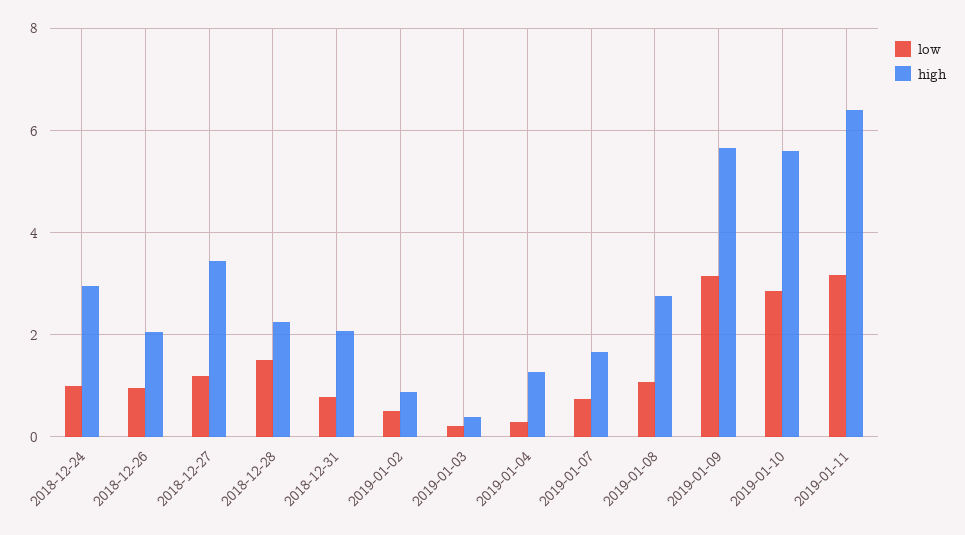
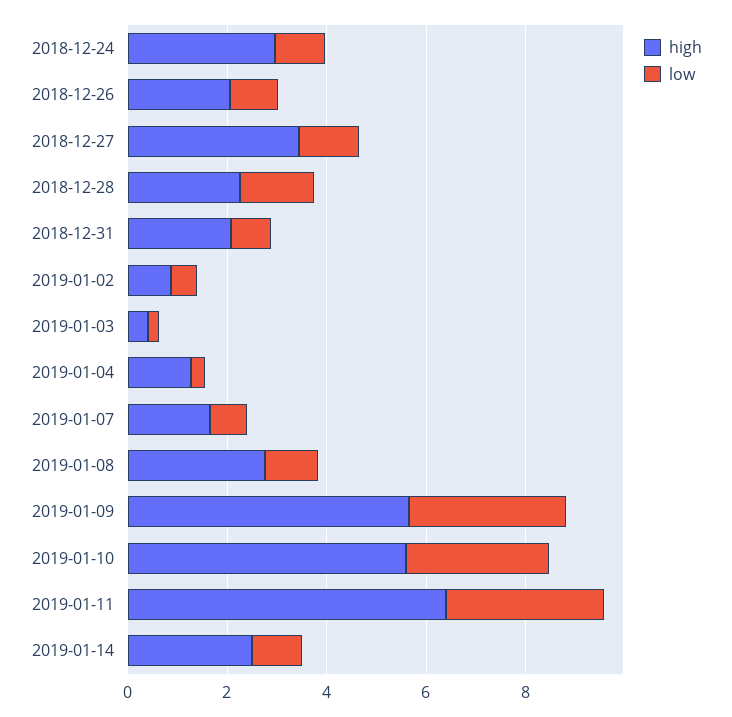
high, 2019-01-14: none -> 2.5
low, 2019-01-14: none -> 1

